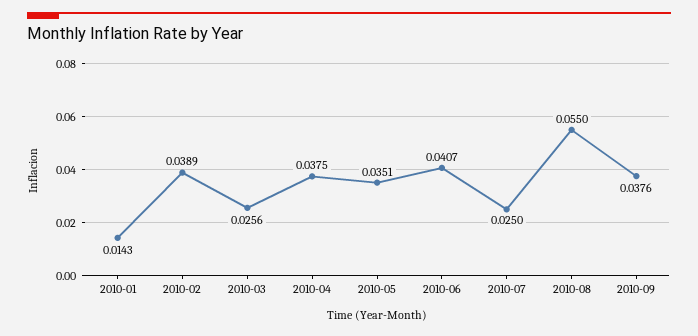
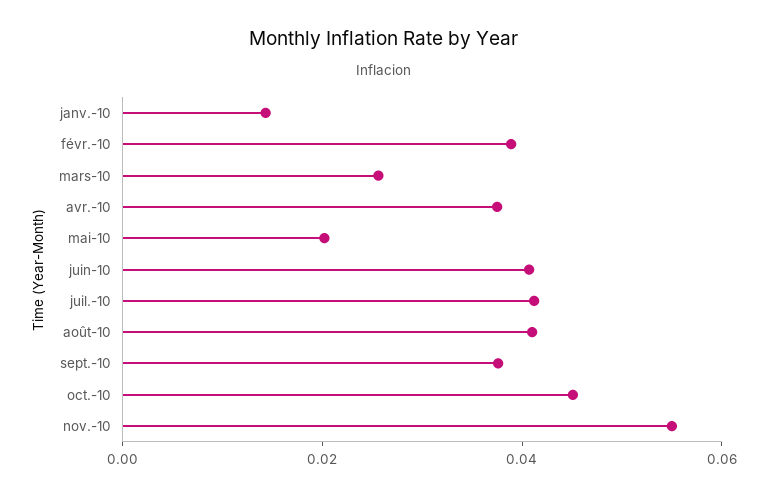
2010-05: 0.0351 -> 0.02
2010-07: 0.025 -> 0.04
2010-08: 0.055 -> 0.04
oct.-10: none -> 0.045
nov.-10: none -> 0.055

